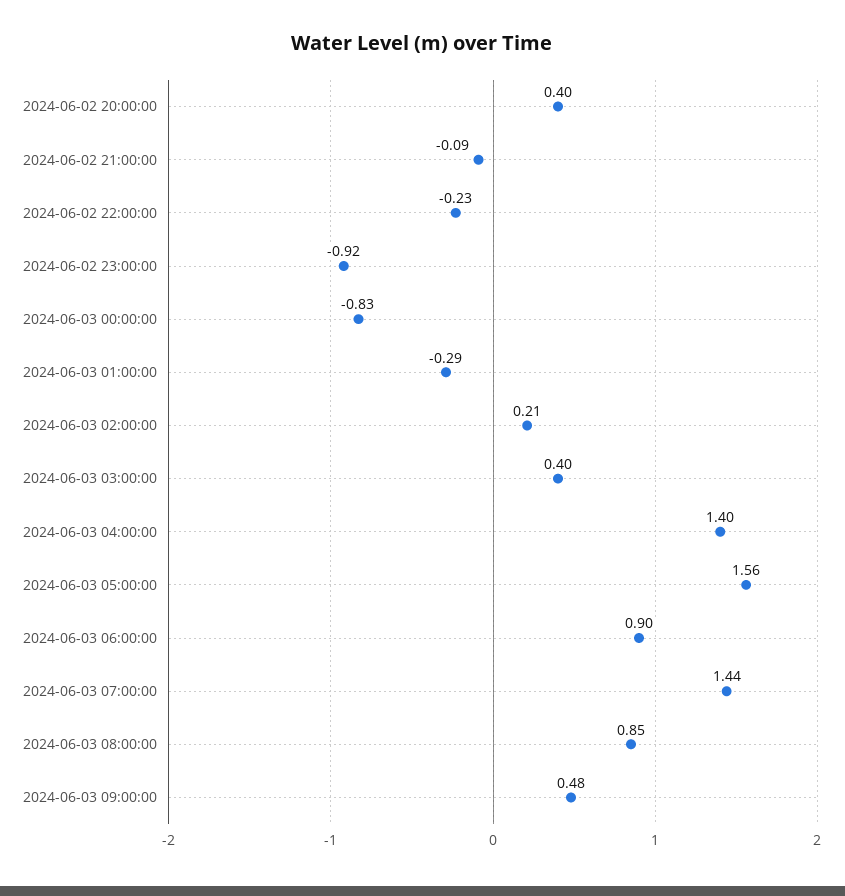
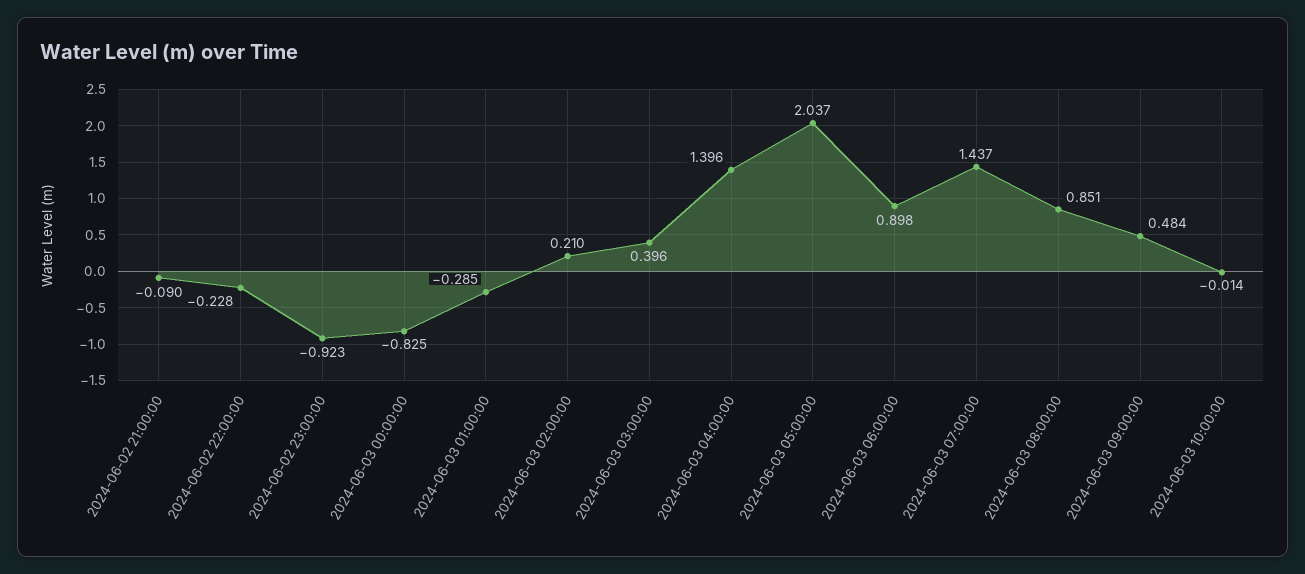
2024-06-02 20:00:00: 0.4 -> none
2024-06-03 05:00:00: 1.56 -> 2.037
2024-06-03 10:00:00: none -> -0.014

